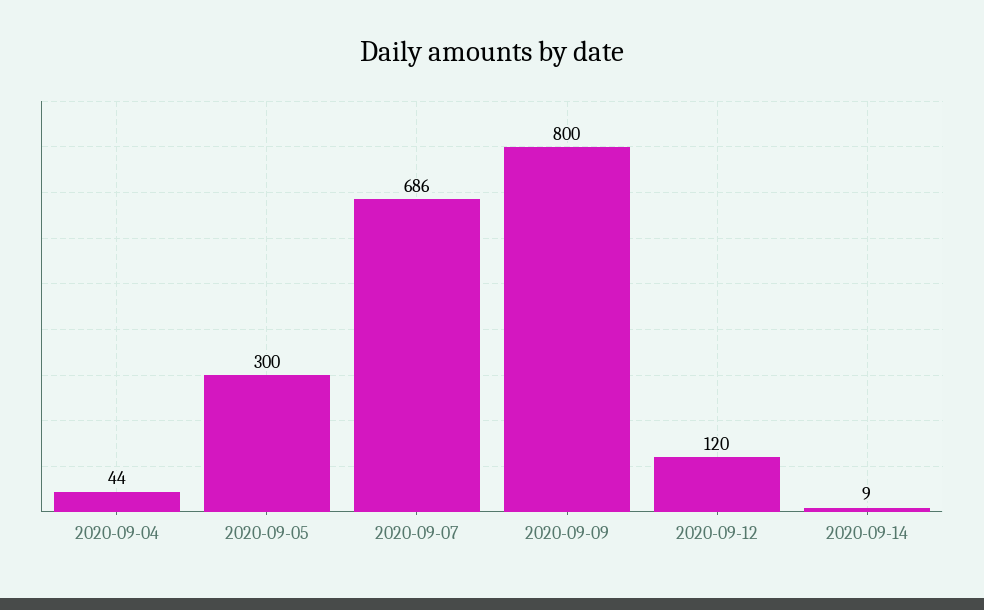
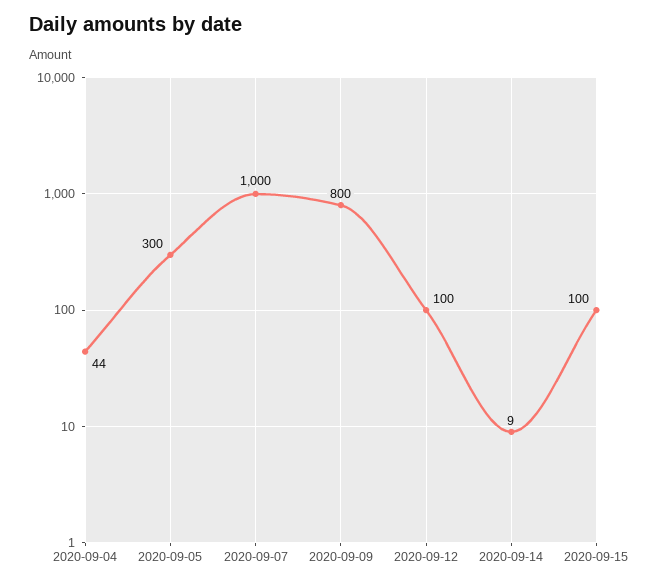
2020-09-07: 686 -> 1000
2020-09-12: 120 -> 100
2020-09-15: none -> 100

